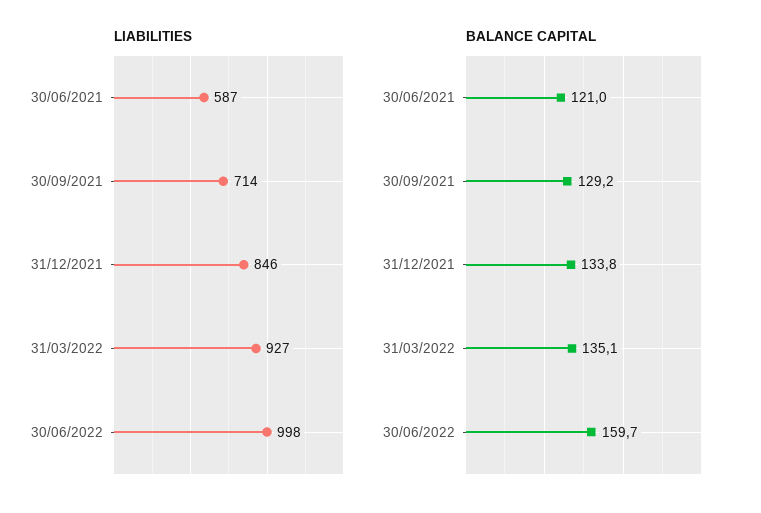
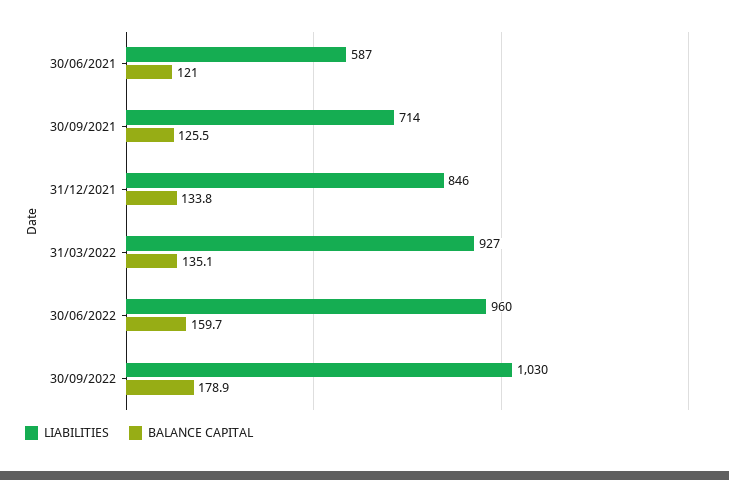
LIABILITIES, 30/06/2022: 998 -> 960
BALANCE CAPITAL, 30/09/2021: 129.2 -> 125.5
LIABILITIES, 30/09/2022: none -> 1030
BALANCE CAPITAL, 30/09/2022: none -> 178.9

